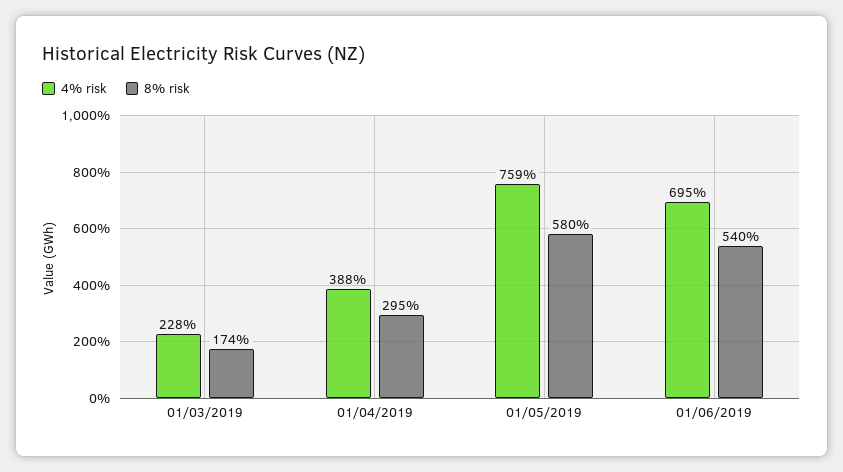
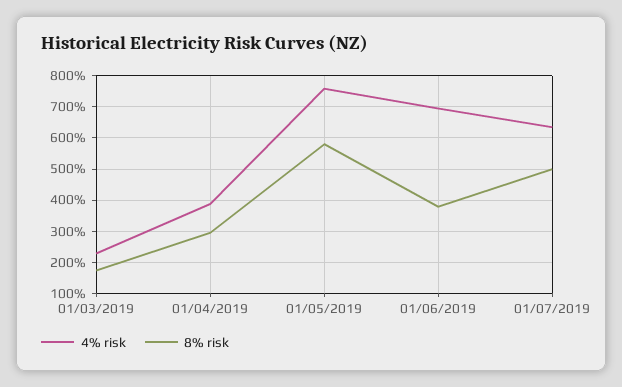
8% risk, 01/06/2019: 540 -> 380
4% risk, 01/07/2019: none -> 640
8% risk, 01/07/2019: none -> 500

